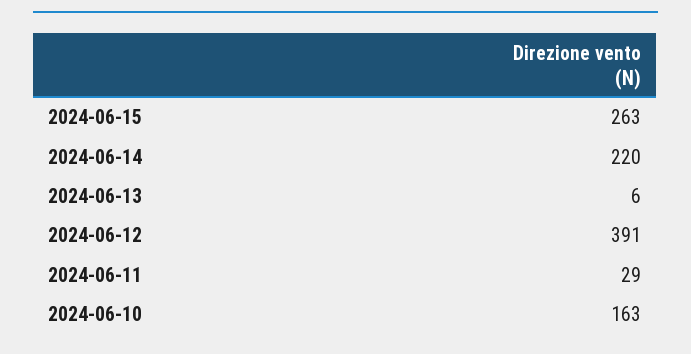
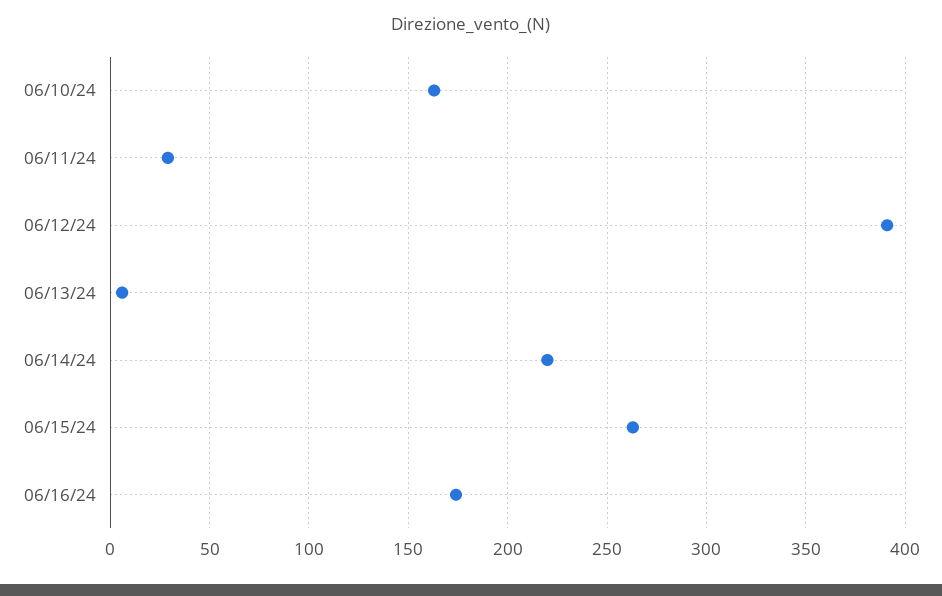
06/16/24: none -> 175

